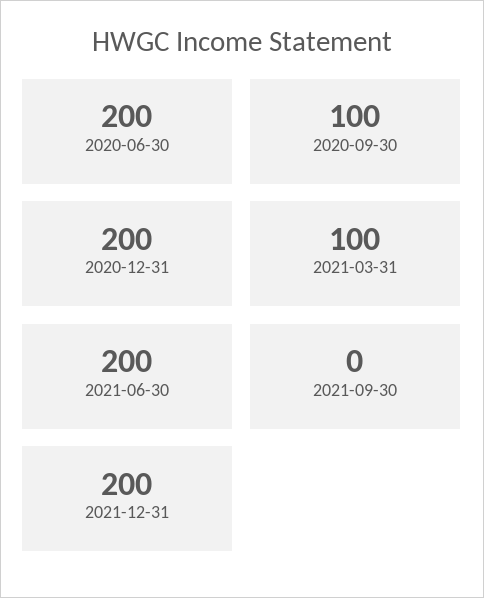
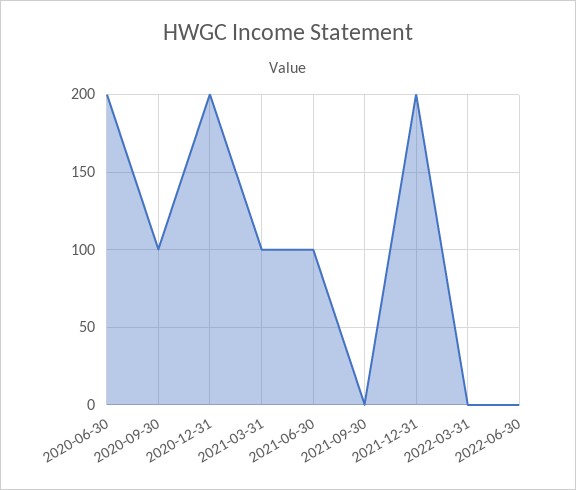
2021-06-30: 200 -> 100
2022-03-31: none -> 0
2022-06-30: none -> 0

